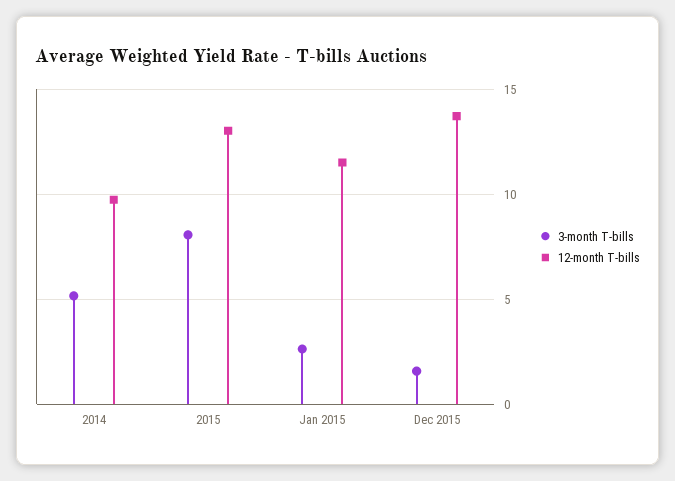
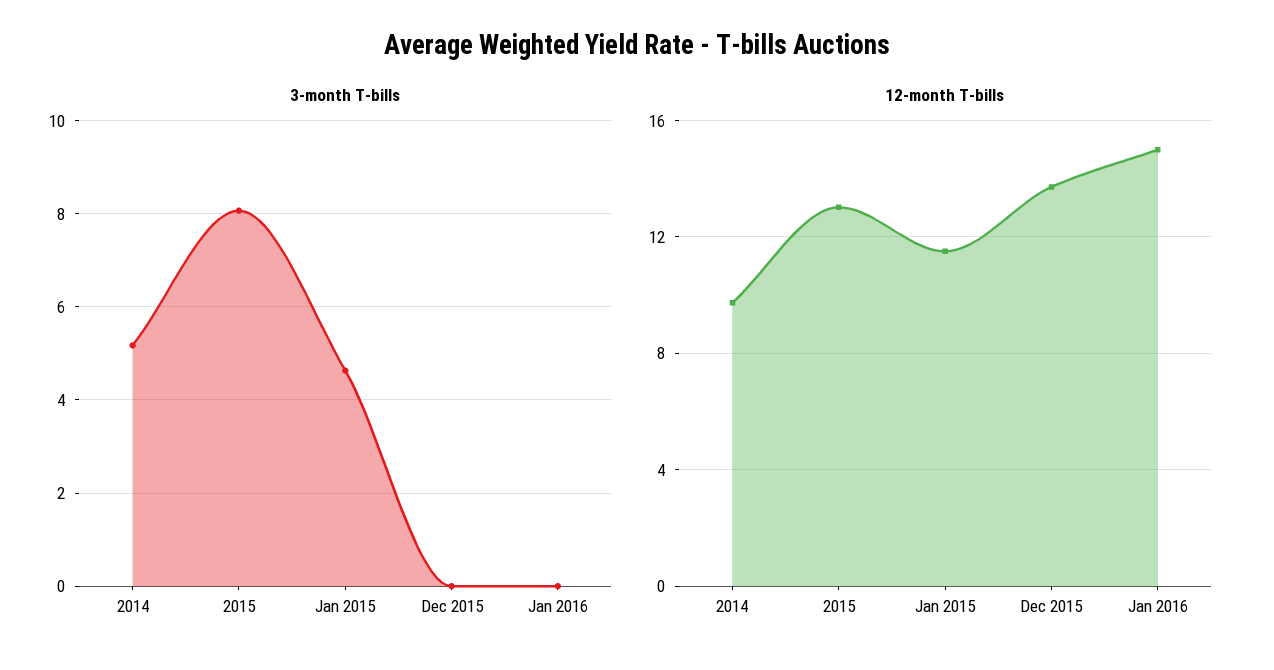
3-month T-bills, Jan 2015: 2.5 -> 4.6
3-month T-bills, Dec 2015: 1.5 -> 0
3-month T-bills, Jan 2016: none -> 0
12-month T-bills, Jan 2016: none -> 15

